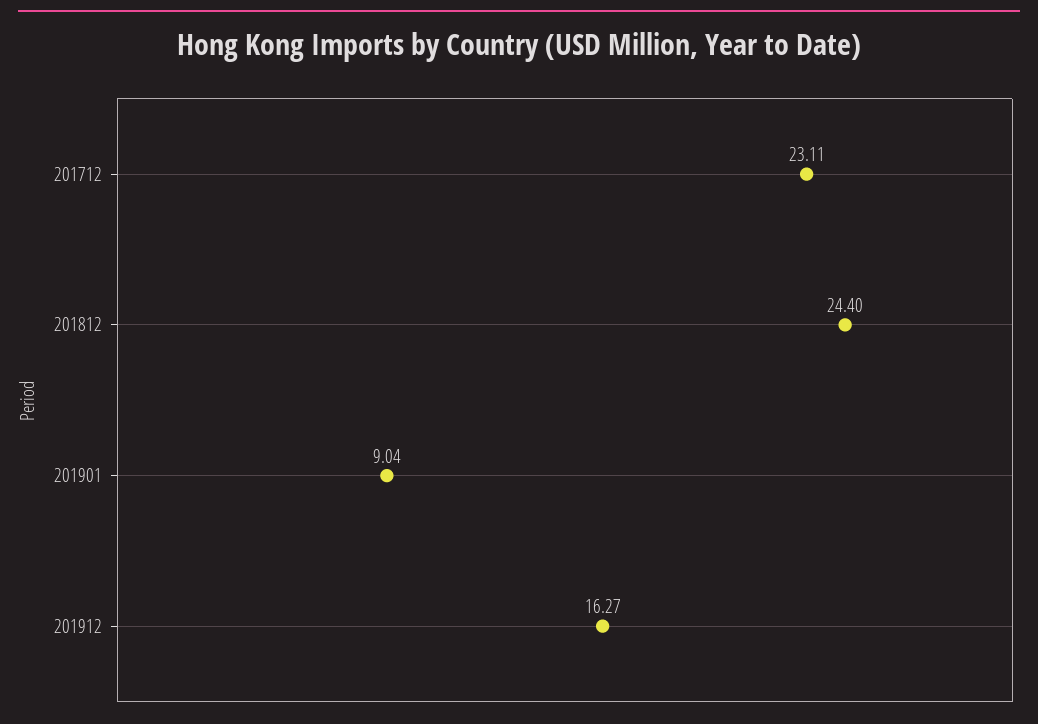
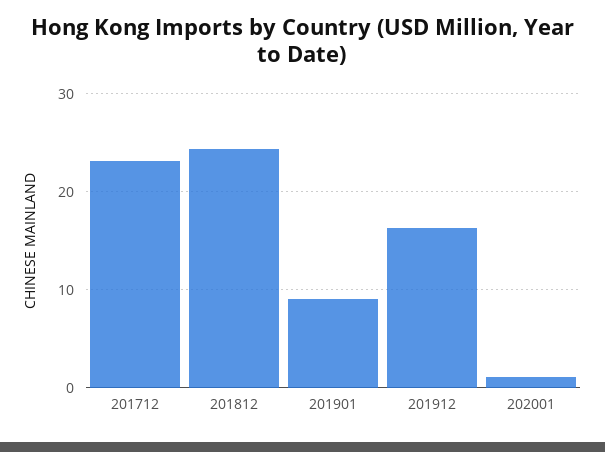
202001: none -> 1

